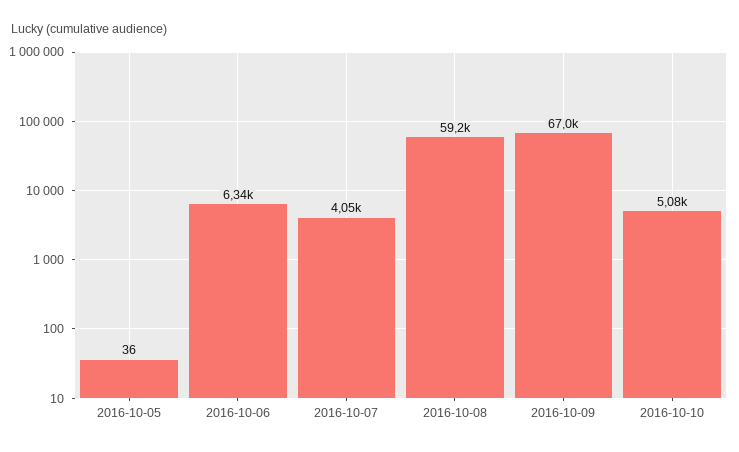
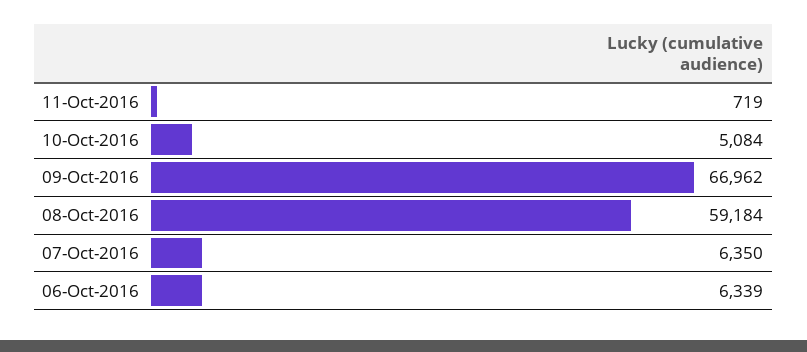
2016-10-05: 36 -> none
2016-10-07: 4050 -> 6350
11-Oct-2016: none -> 719

